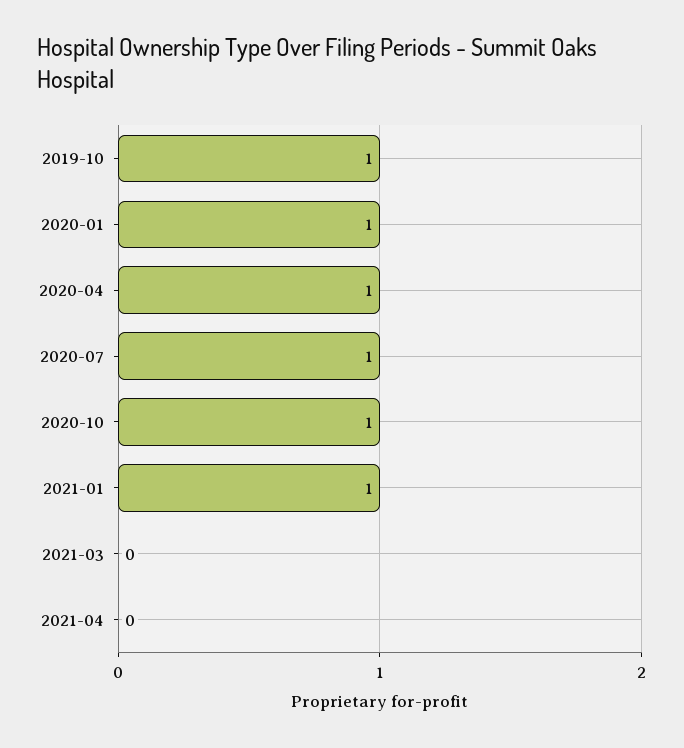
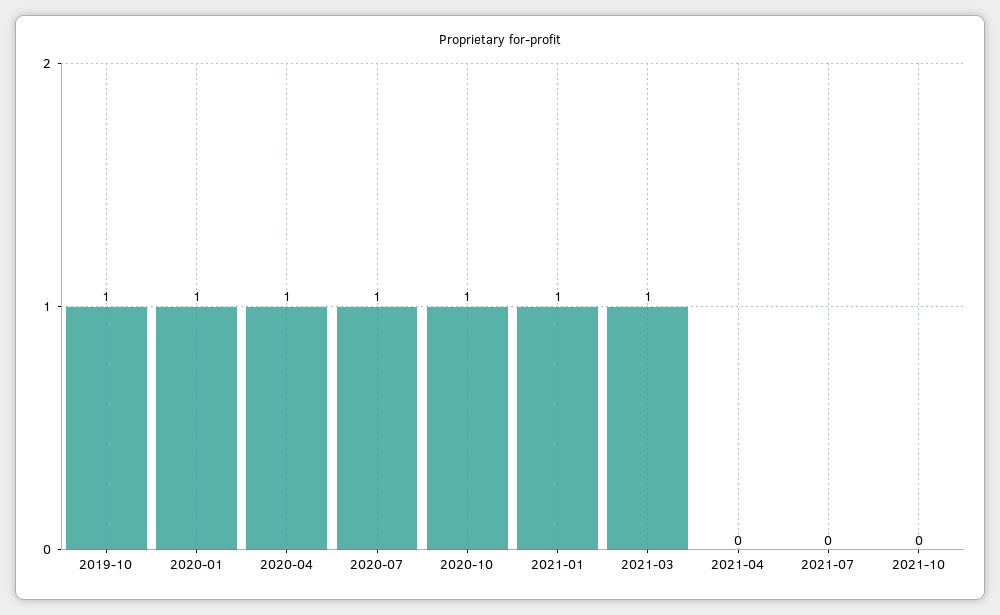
2021-03: 0 -> 1
2021-07: none -> 0
2021-10: none -> 0

